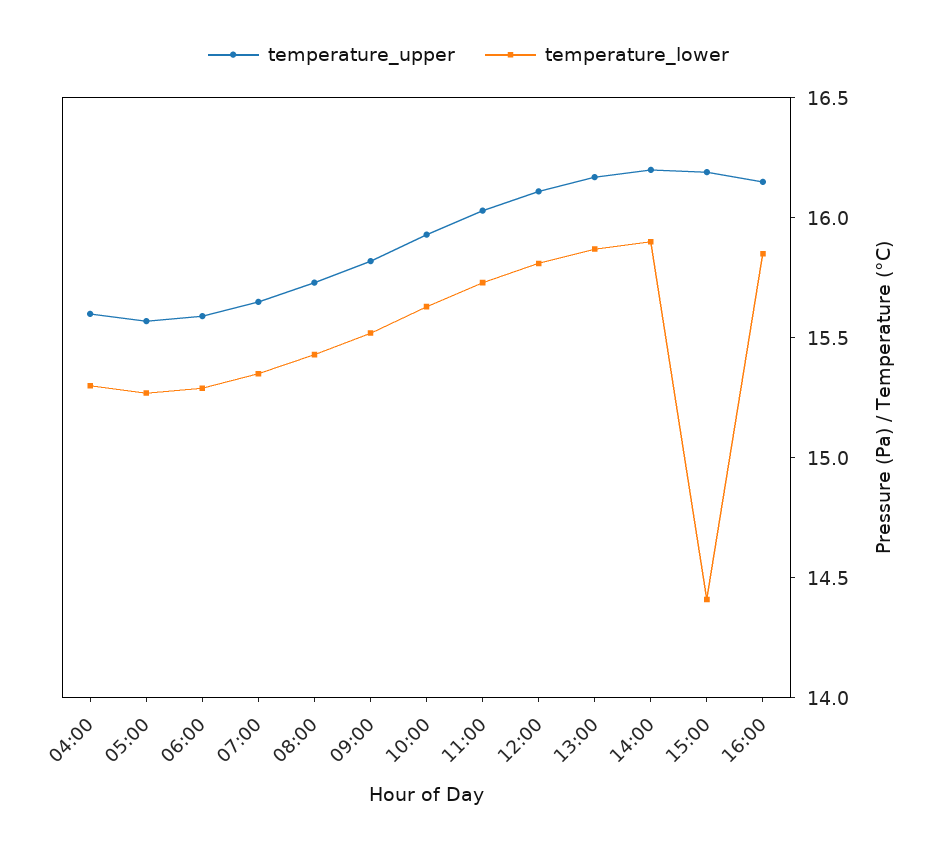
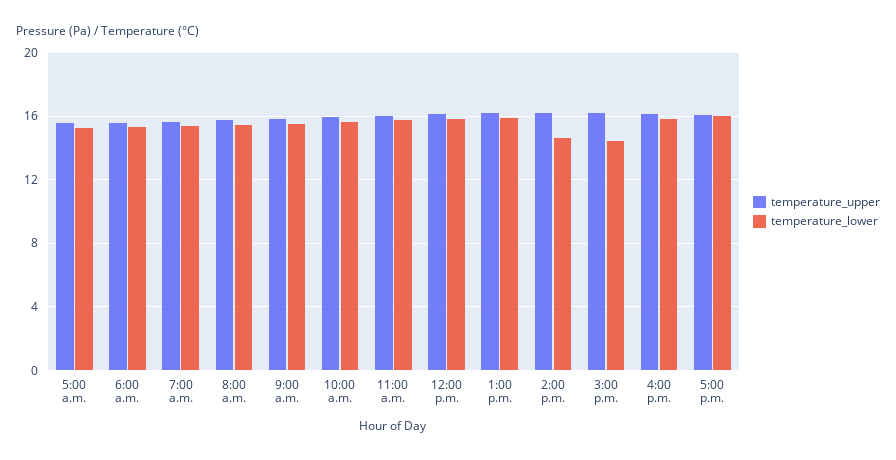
temperature_upper, 04:00: 15.6 -> none
temperature_lower, 04:00: 15.3 -> none
temperature_lower, 14:00: 15.9 -> 14.5
temperature_upper, 5:00 p.m.: none -> 16
temperature_lower, 5:00 p.m.: none -> 16

